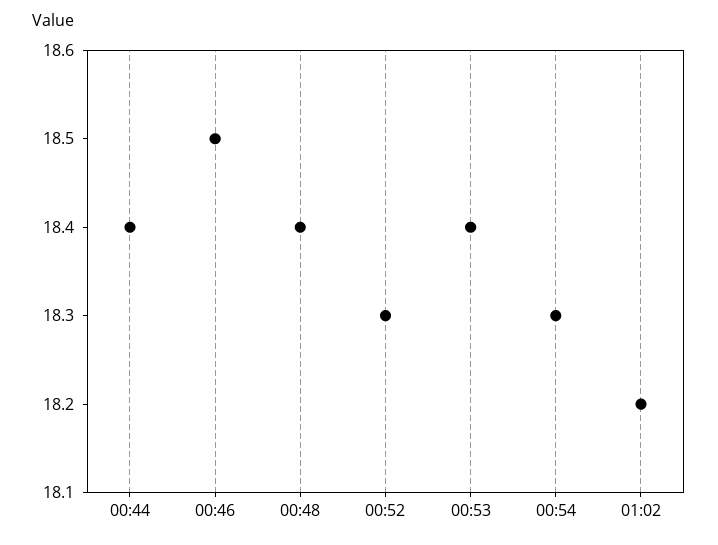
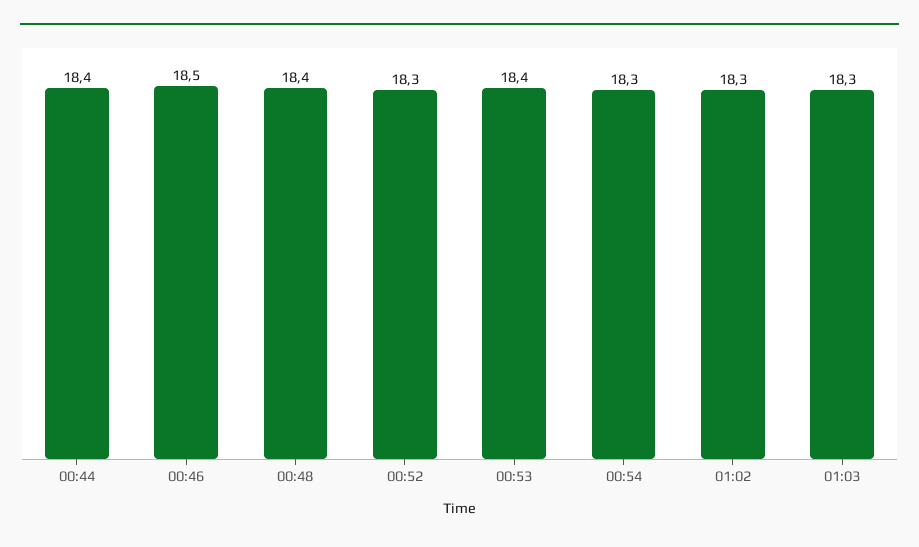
01:02: 18.2 -> 18.3
01:03: none -> 18.3

